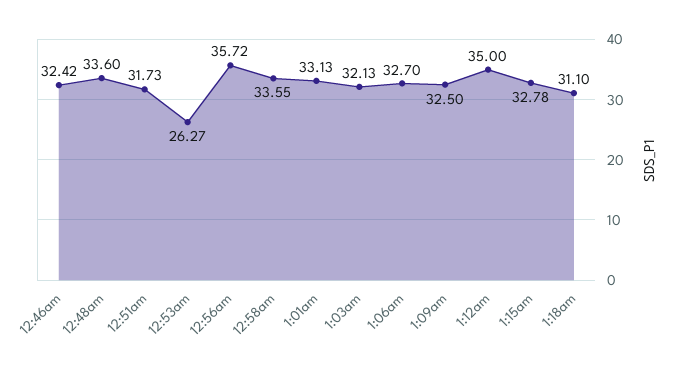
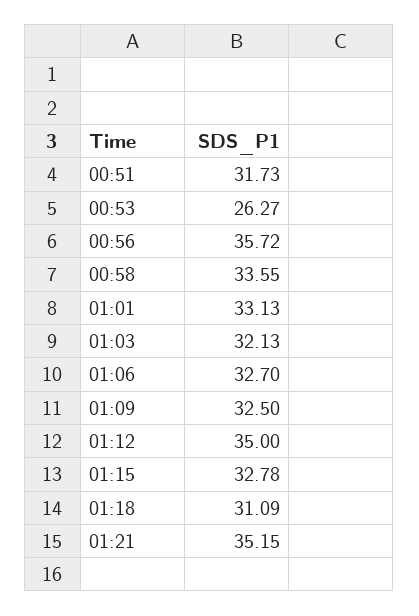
12:46am: 32.42 -> none
12:48am: 33.6 -> none
1:18am: 31.1 -> 31.09
01:21: none -> 35.15

